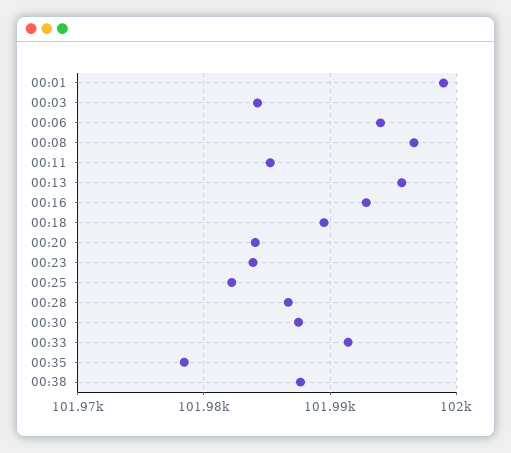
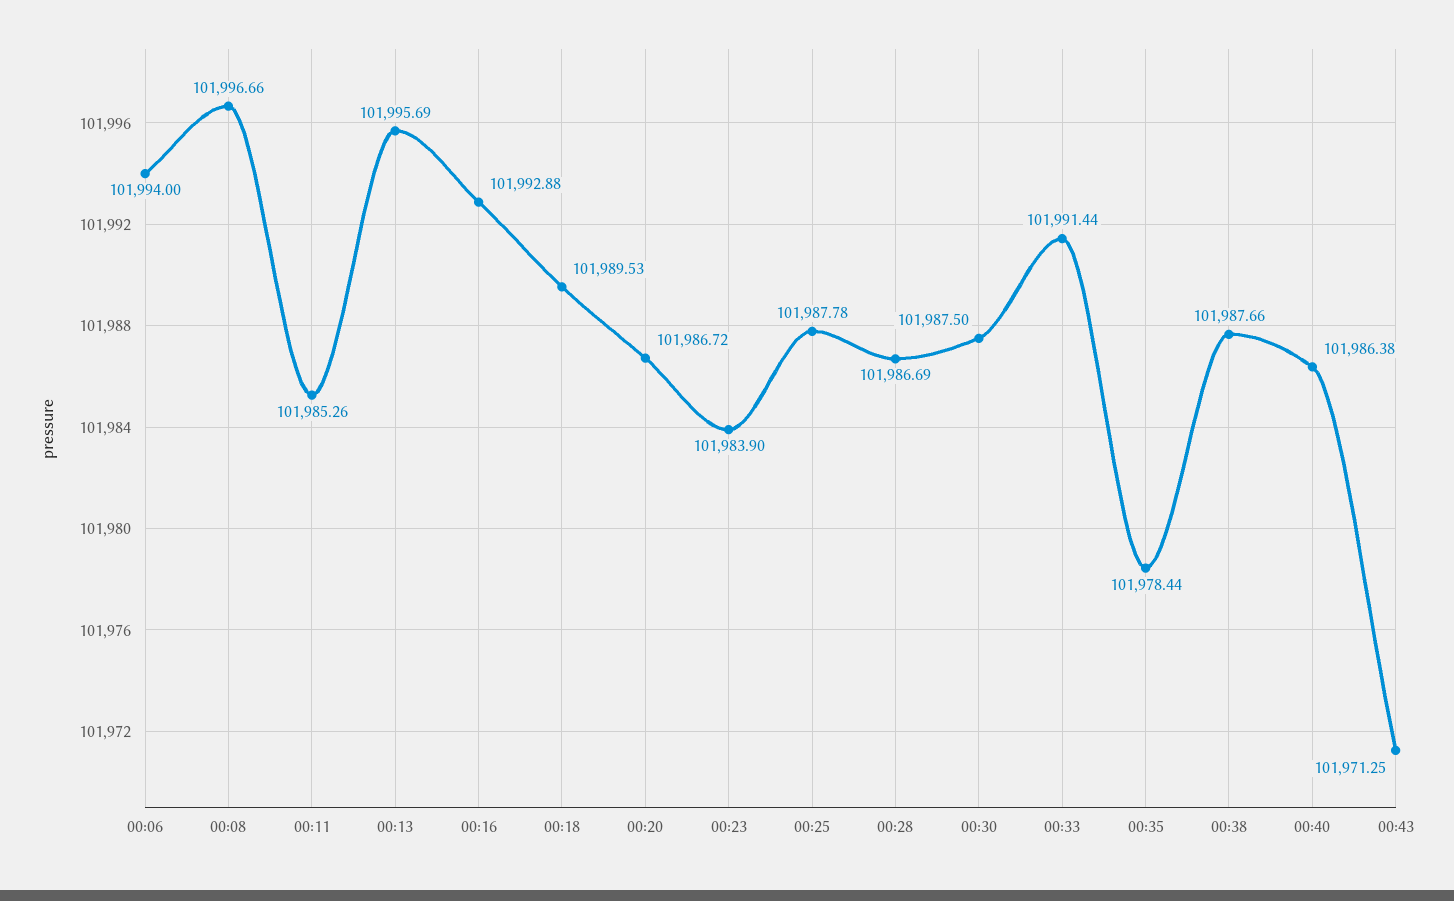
00:01: 101999 -> none
00:03: 101984 -> none
00:20: 101984 -> 101986.72
00:25: 101982 -> 101987.78
00:40: none -> 101986.38
00:43: none -> 101971.25

